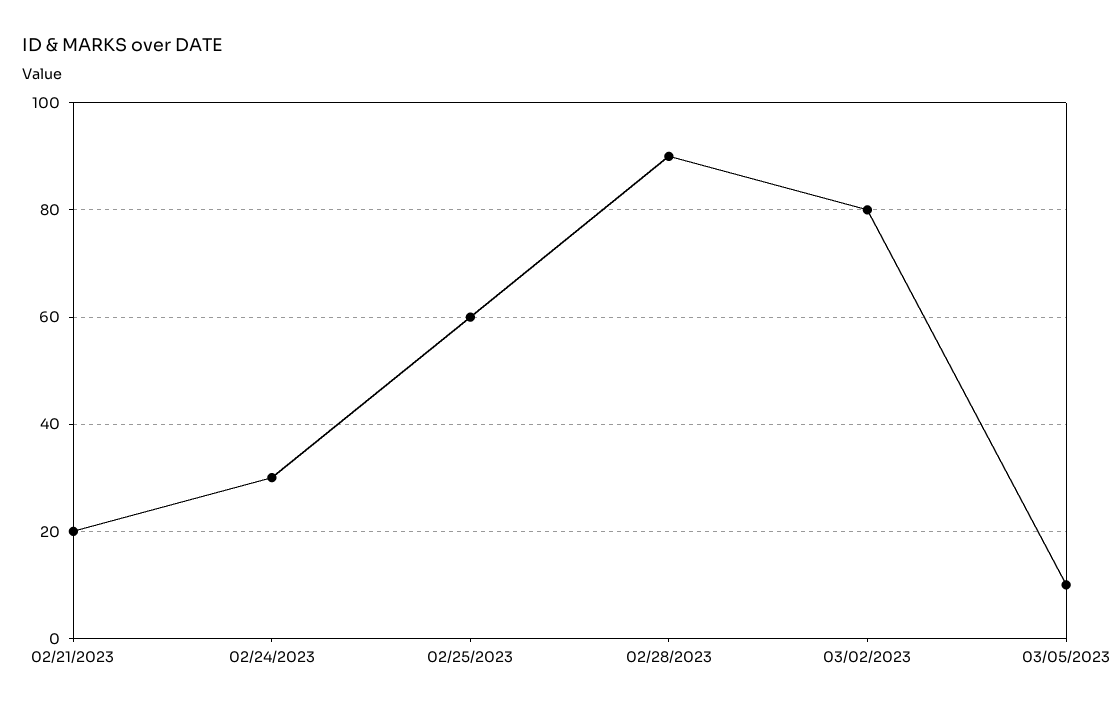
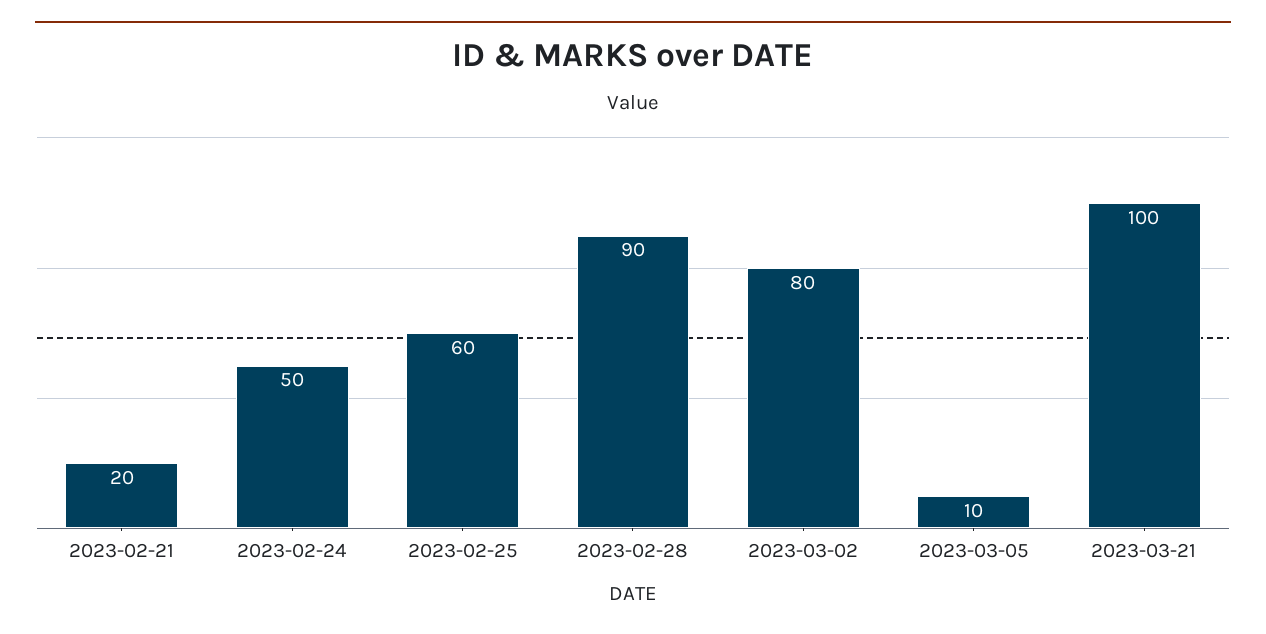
02/24/2023: 30 -> 50
2023-03-21: none -> 100

